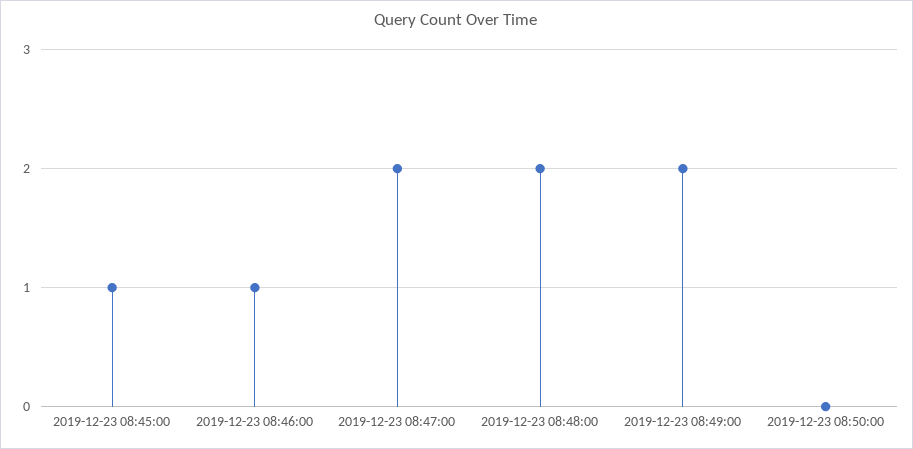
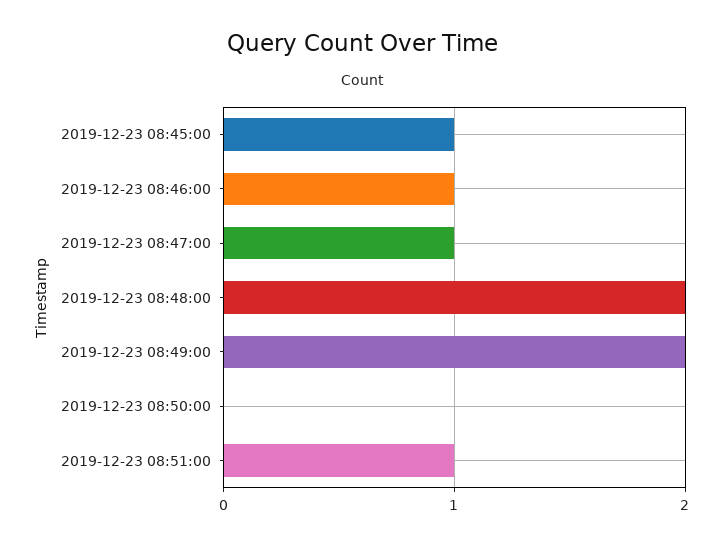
2019-12-23 08:47:00: 2 -> 1
2019-12-23 08:51:00: none -> 1

